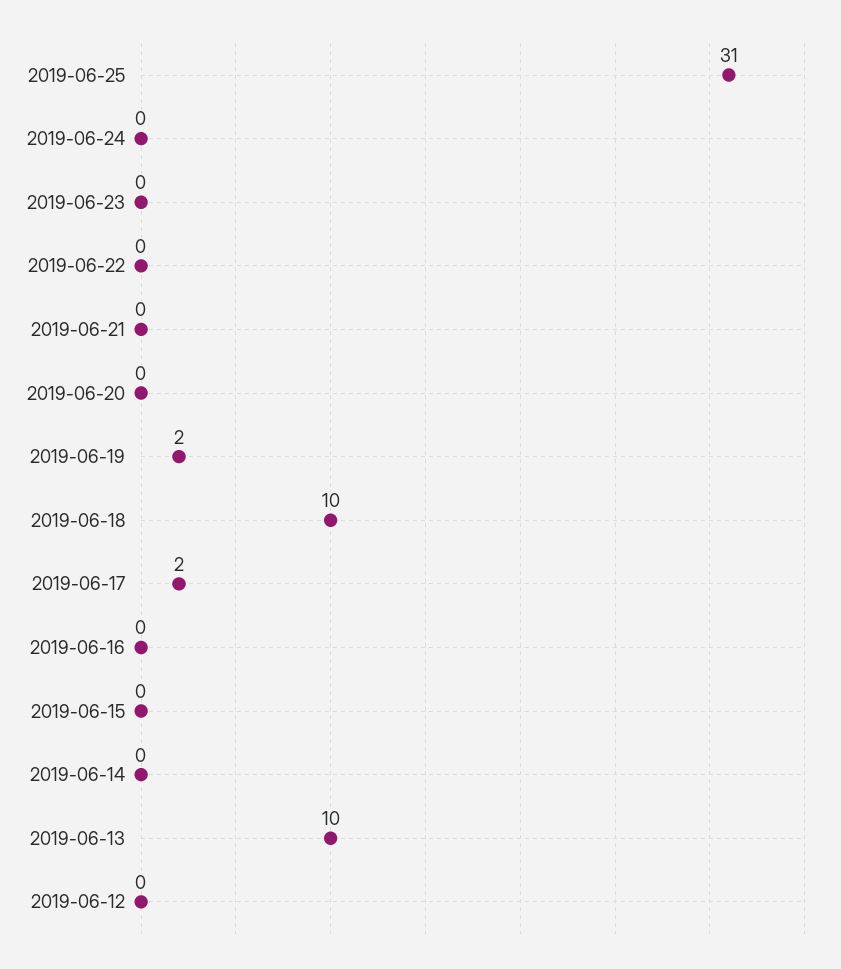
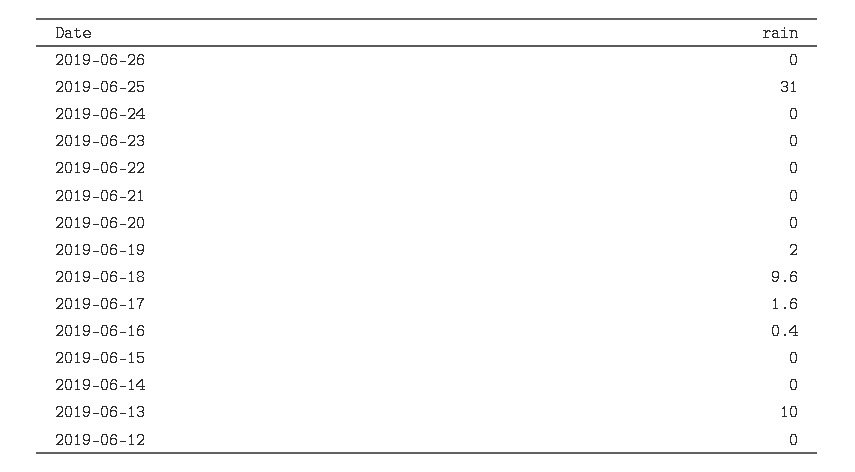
2019-06-26: none -> 0

